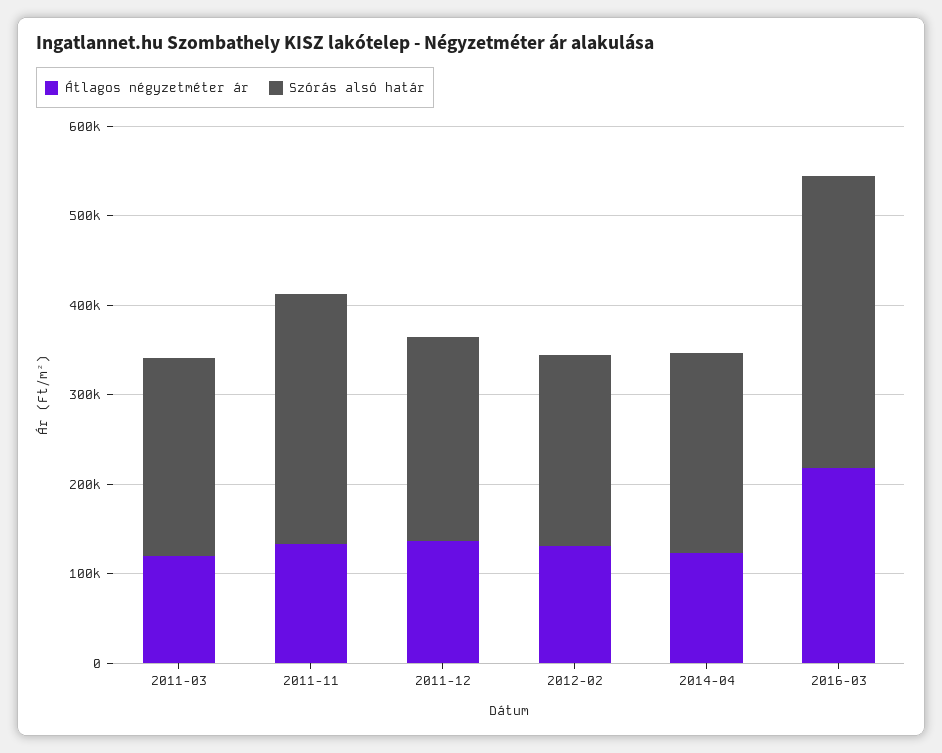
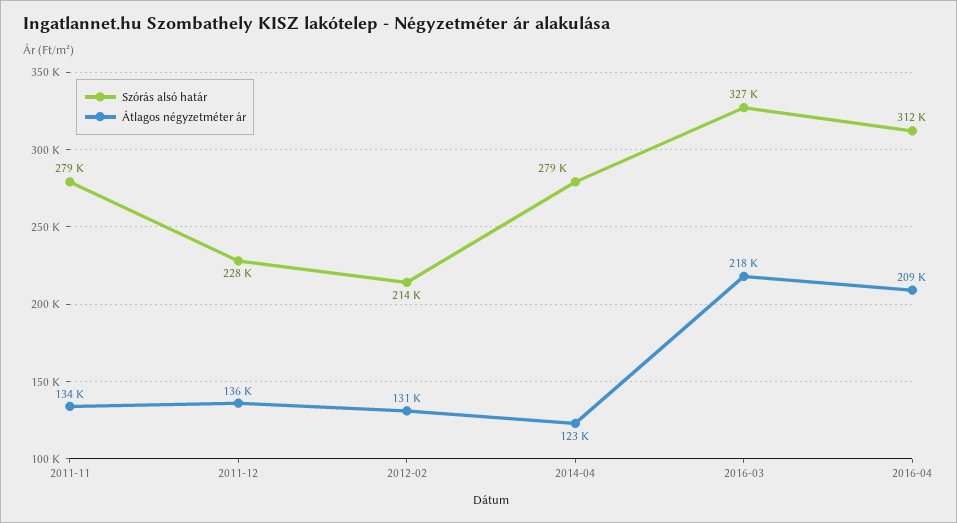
Átlagos négyzetméter ár, 2011-03: 120000 -> none
Szórás alsó határ, 2011-03: 220000 -> none
Szórás alsó határ, 2014-04: 220000 -> 279000
Szórás alsó határ, 2016-04: none -> 312000
Átlagos négyzetméter ár, 2016-04: none -> 209000

